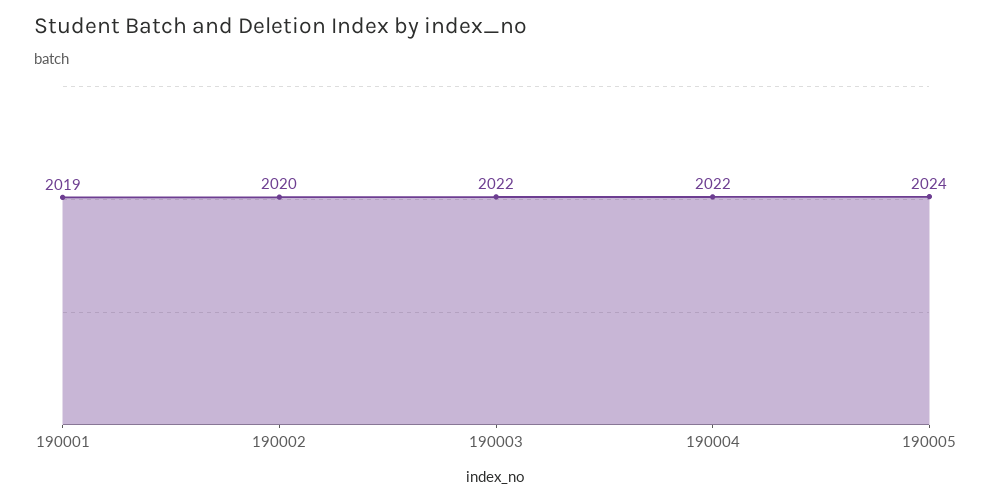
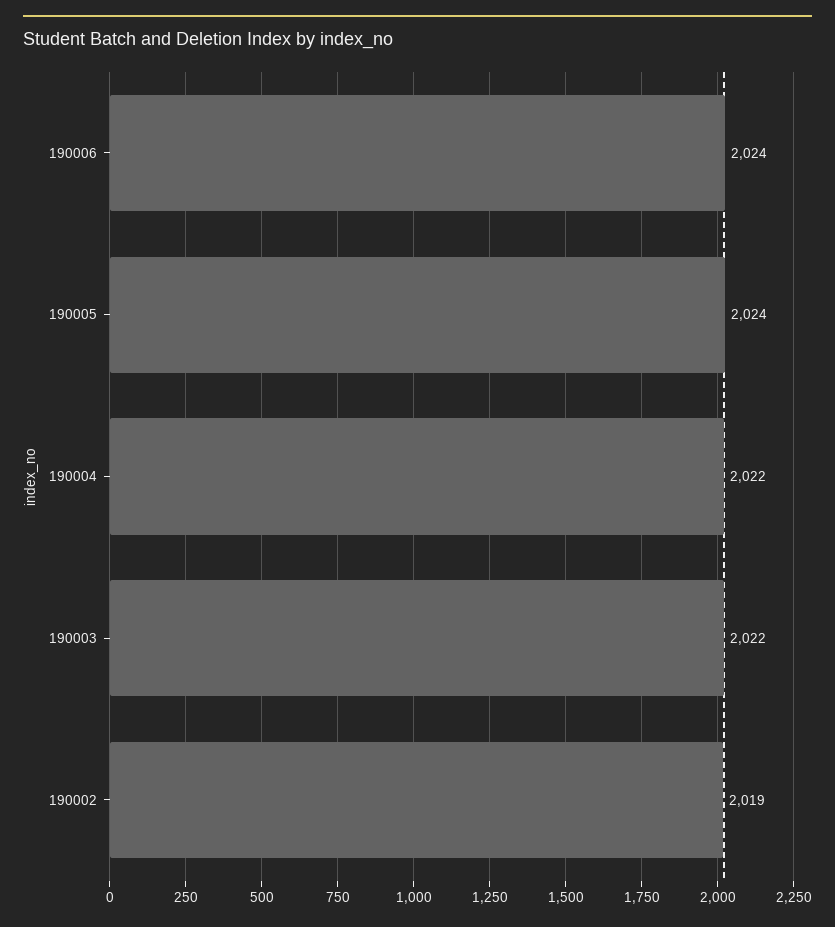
190001: 2019 -> none
190002: 2020 -> 2019
190006: none -> 2024

